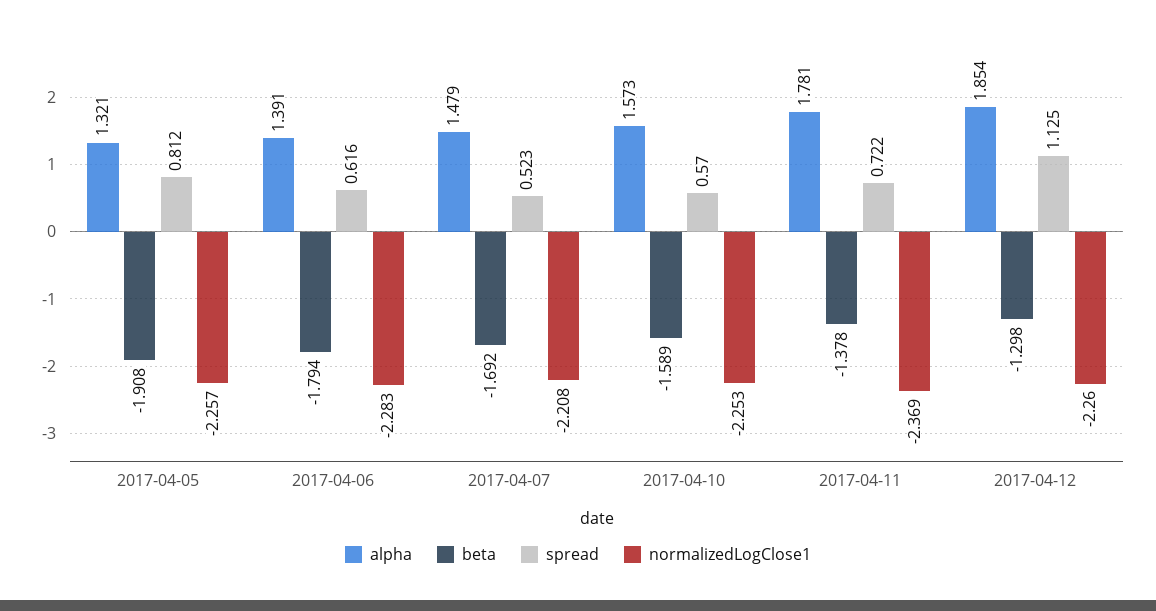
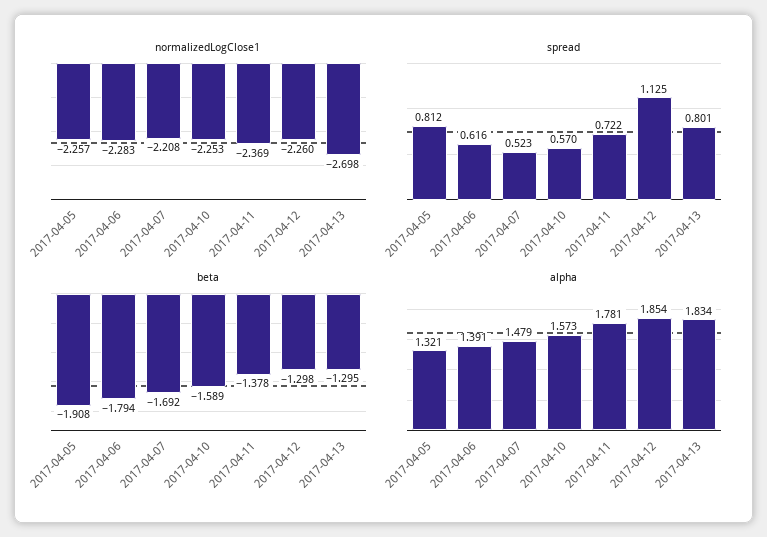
normalizedLogClose1, 2017-04-13: none -> -2.698
spread, 2017-04-13: none -> 0.801
beta, 2017-04-13: none -> -1.295
alpha, 2017-04-13: none -> 1.834

